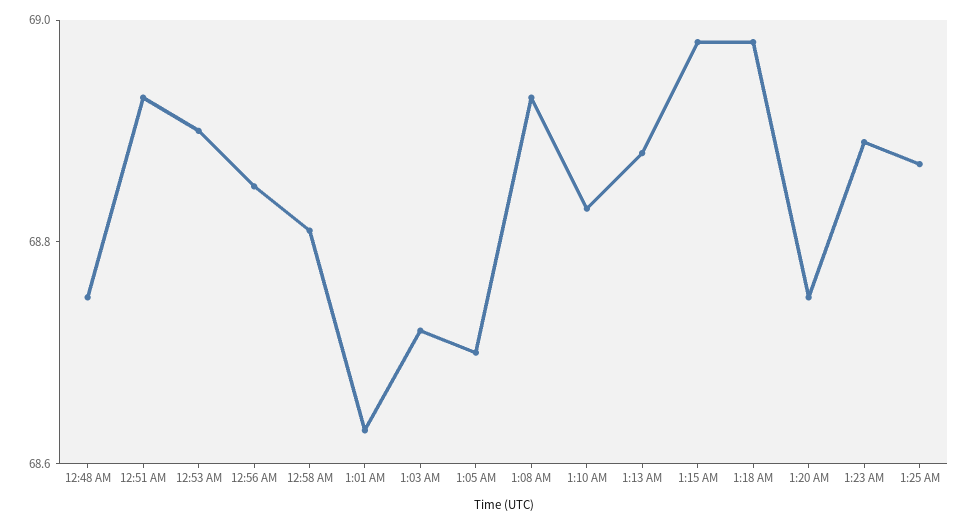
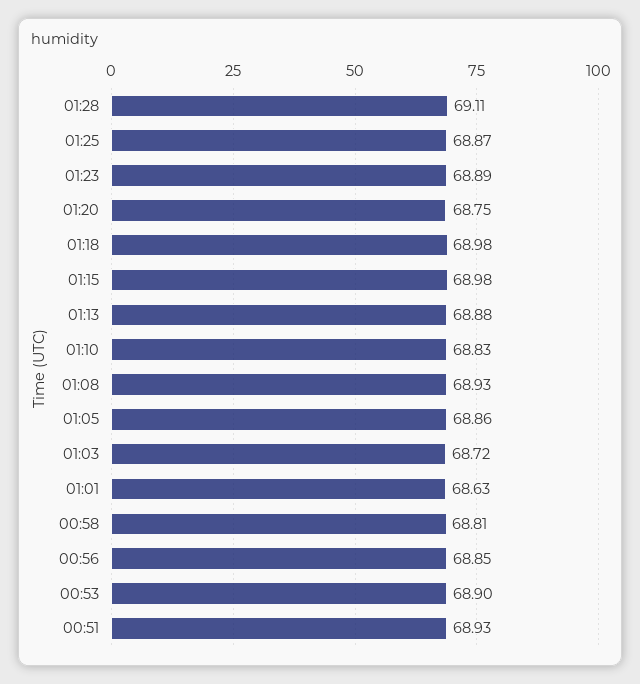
12:48 AM: 68.75 -> none
1:05 AM: 68.7 -> 68.86
01:28: none -> 69.11

